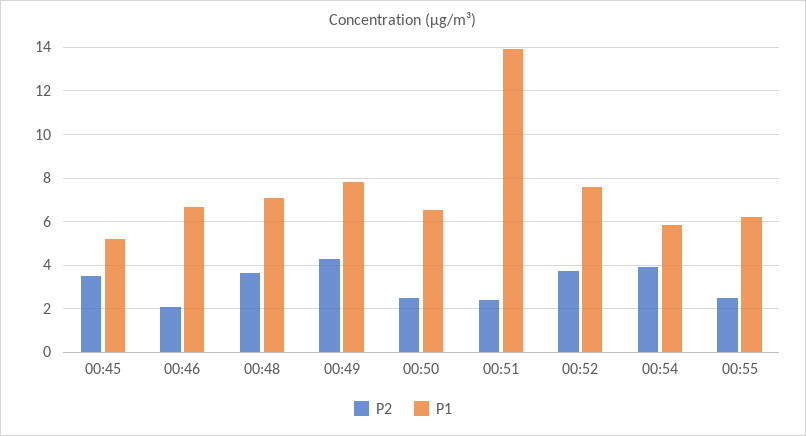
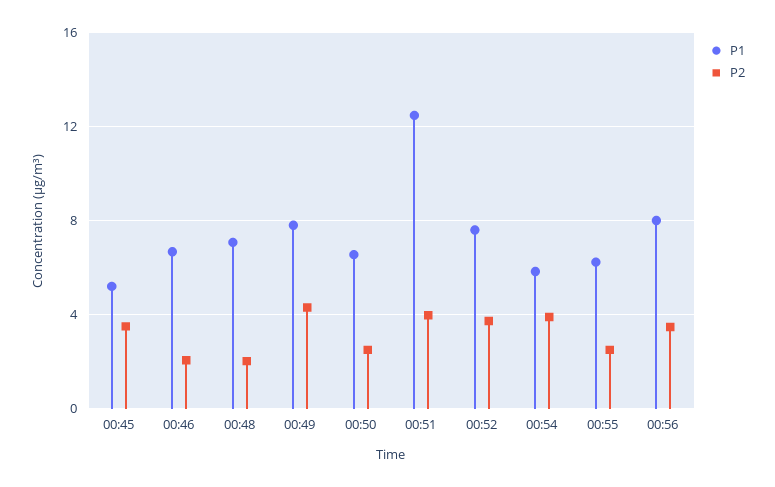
P2, 00:48: 3.5 -> 2
P2, 00:51: 2.5 -> 4
P1, 00:51: 14 -> 12.5
P1, 00:56: none -> 8
P2, 00:56: none -> 3.5

